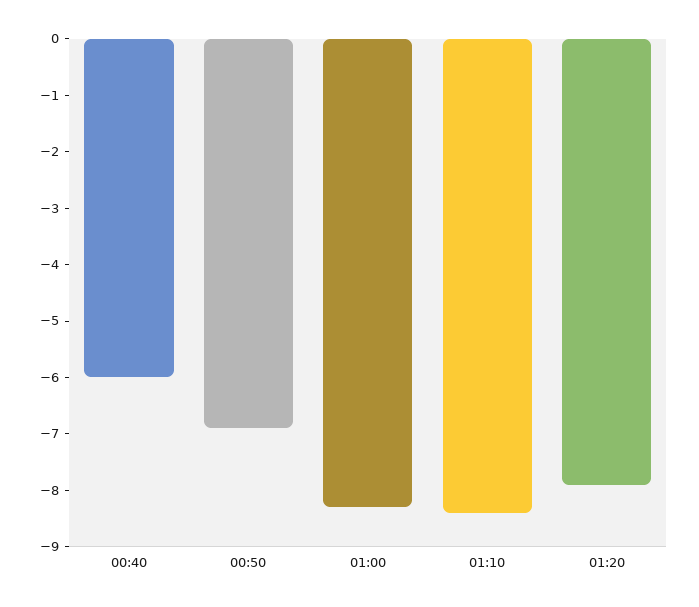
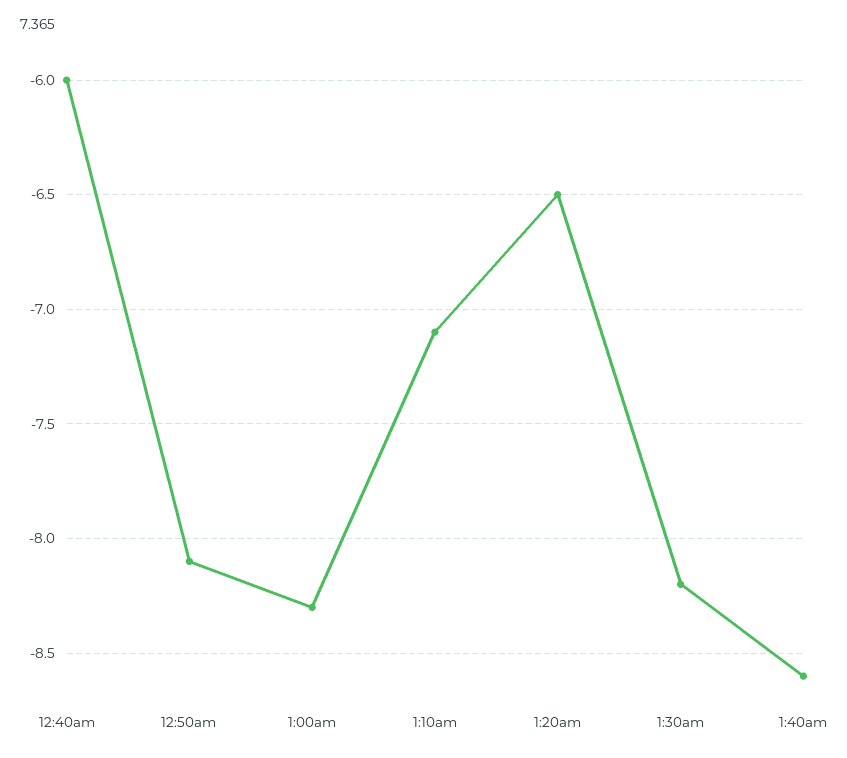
00:50: -7 -> -8.1
01:10: -8.5 -> -7.1
01:20: -8 -> -6.5
1:30am: none -> -8.2
1:40am: none -> -8.6

